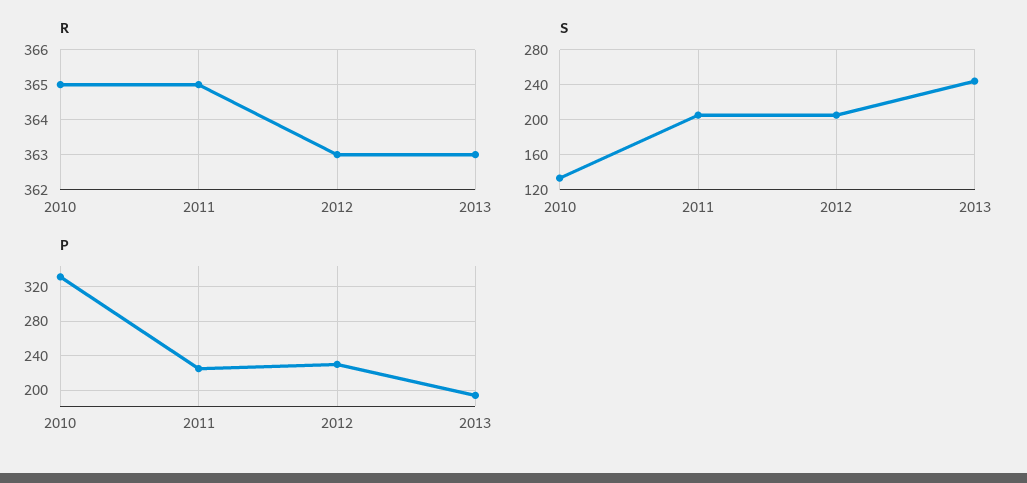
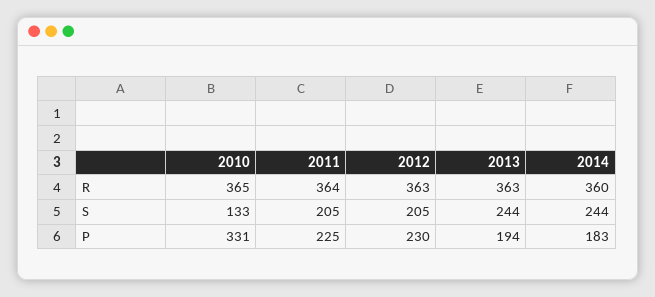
R, 2011: 365 -> 364
R, 2014: none -> 360
S, 2014: none -> 244
P, 2014: none -> 183

